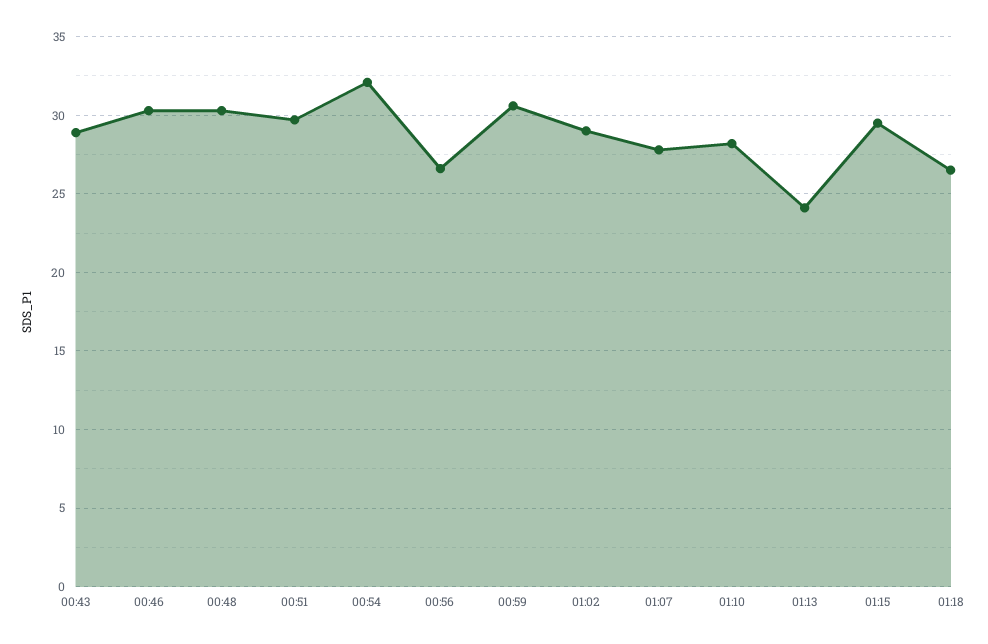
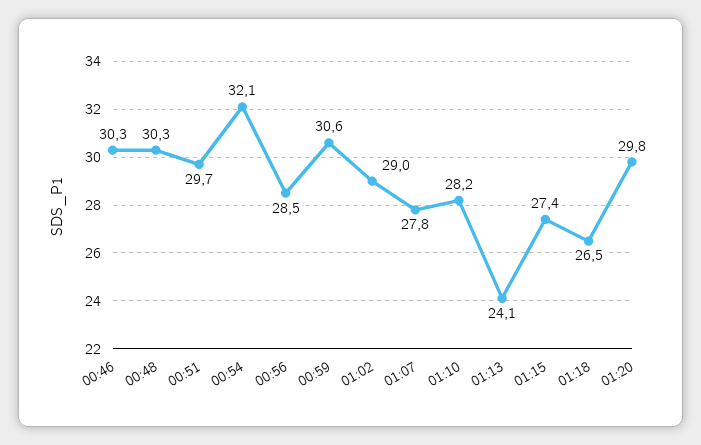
00:43: 29 -> none
00:56: 26.5 -> 28.5
01:15: 29.5 -> 27.4
01:20: none -> 29.8

